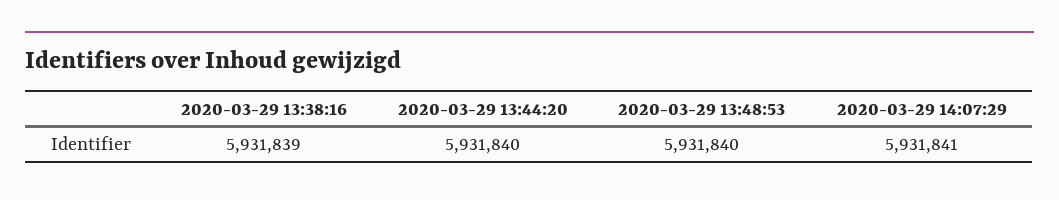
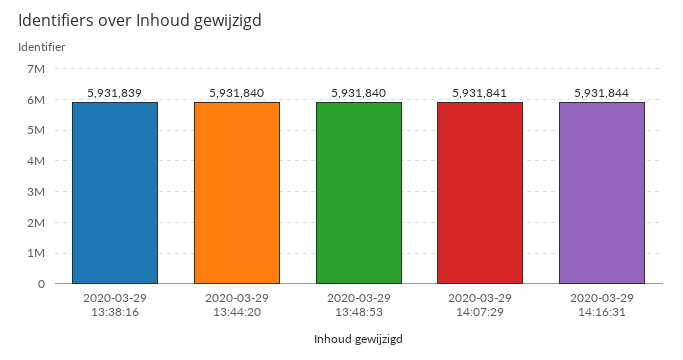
2020-03-29 14:16:31: none -> 5931844

